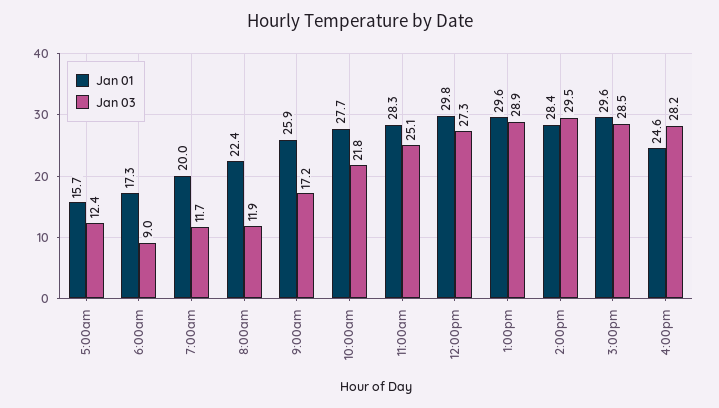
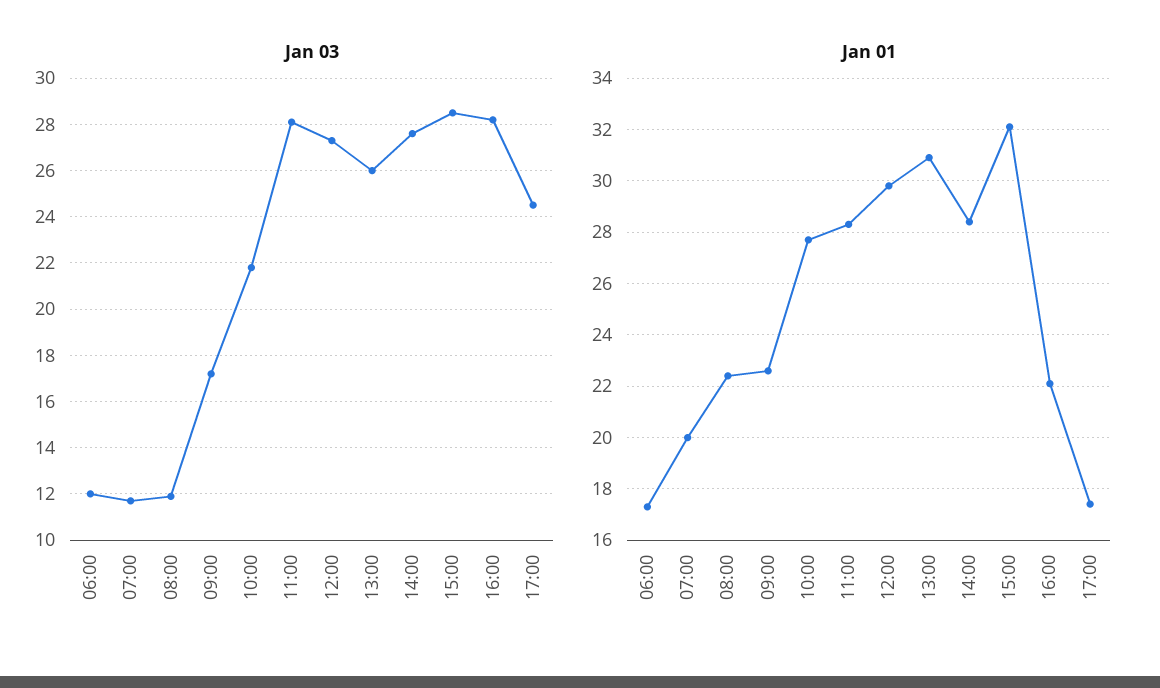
Jan 01, 5:00am: 15.7 -> none
Jan 03, 5:00am: 12.4 -> none
Jan 03, 6:00am: 9 -> 12
Jan 01, 9:00am: 25.9 -> 22.5
Jan 03, 11:00am: 25.1 -> 28
Jan 01, 1:00pm: 29.6 -> 31
Jan 03, 1:00pm: 28.9 -> 26
Jan 03, 2:00pm: 29.5 -> 27.5
Jan 01, 3:00pm: 29.6 -> 32
Jan 01, 4:00pm: 24.6 -> 22
Jan 03, 17:00: none -> 24.5
Jan 01, 17:00: none -> 17.5

